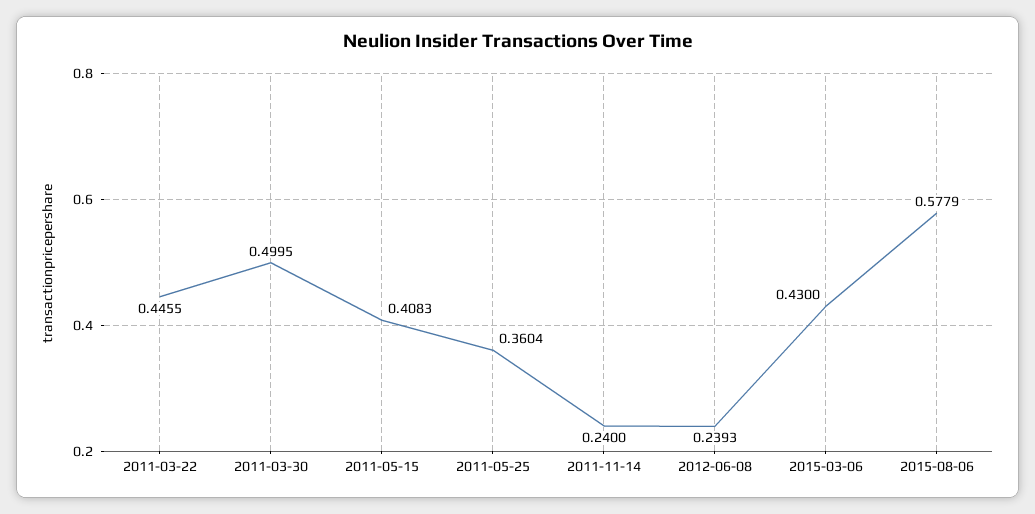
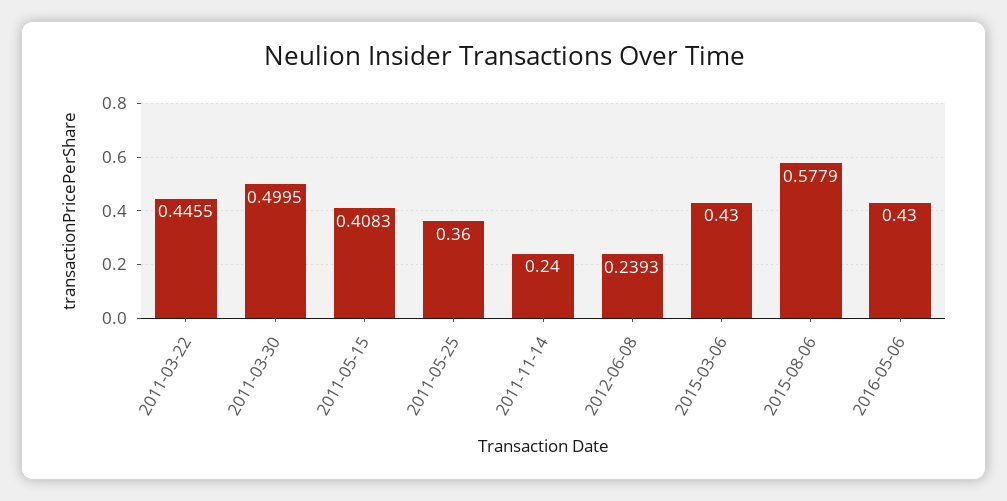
2011-05-25: 0.3604 -> 0.36
2016-05-06: none -> 0.43

